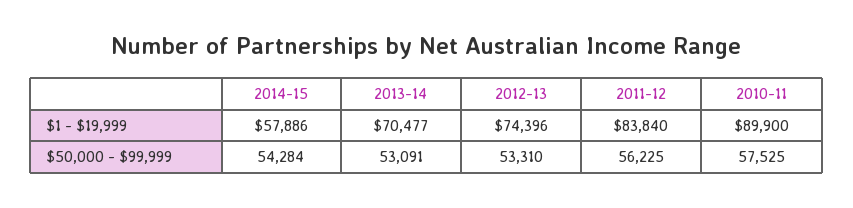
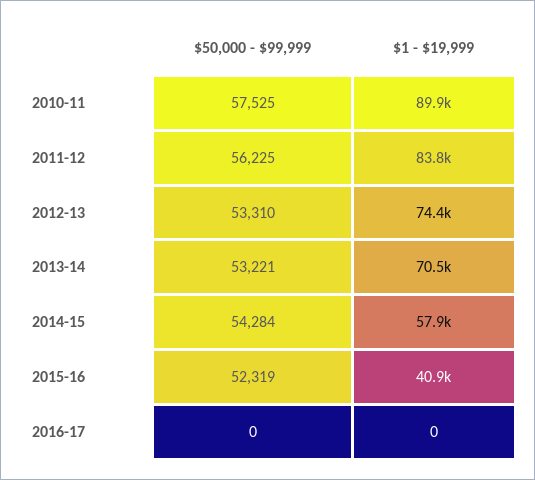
2013-14, $50,000 - $99,999: 53091 -> 53221
2015-16, $50,000 - $99,999: none -> 52319
2015-16, $1 - $19,999: none -> 40900
2016-17, $50,000 - $99,999: none -> 0
2016-17, $1 - $19,999: none -> 0

